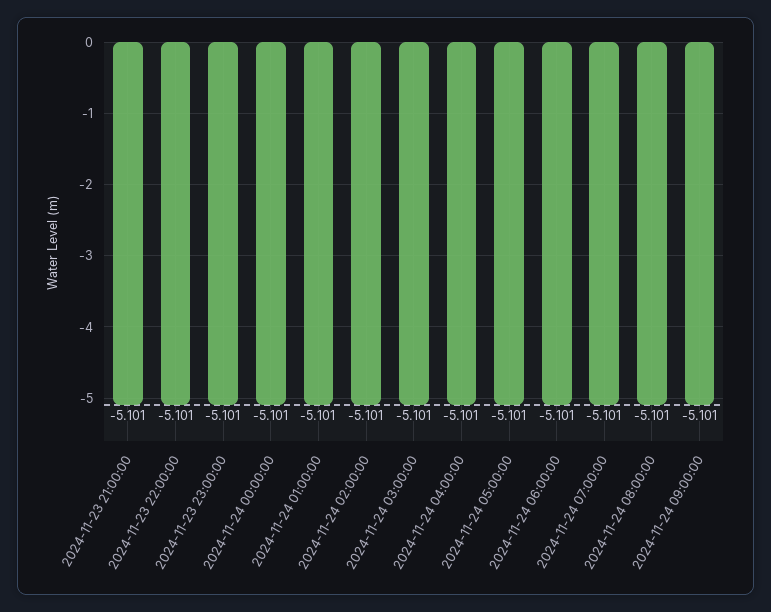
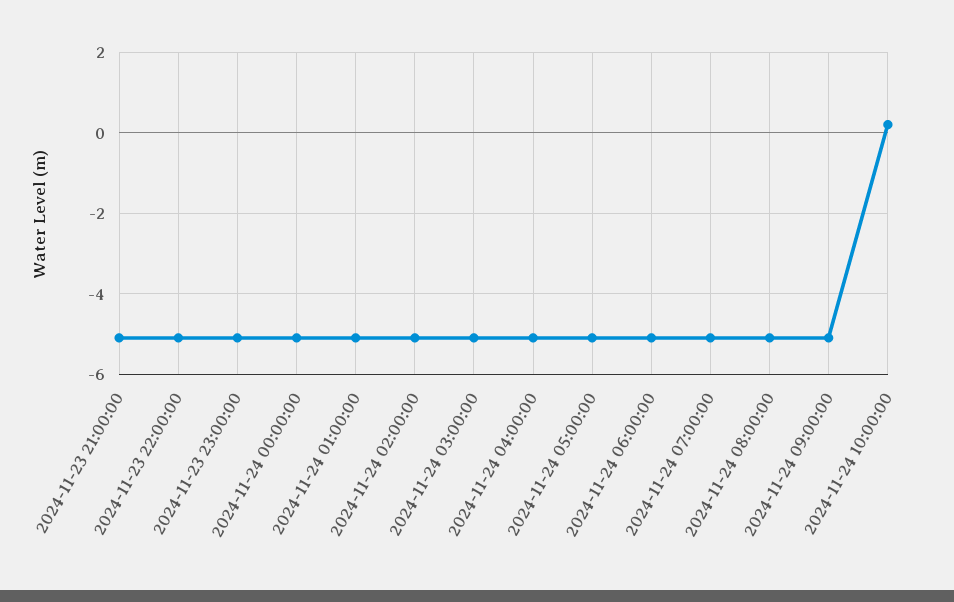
2024-11-24 10:00:00: none -> 0.2

